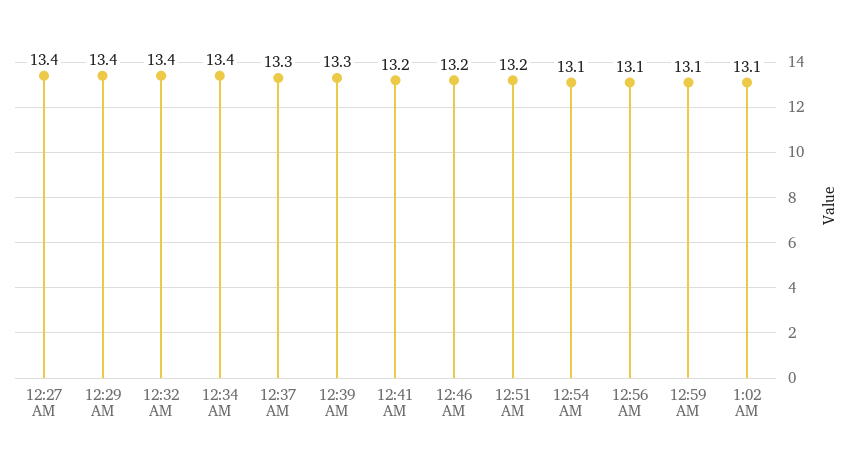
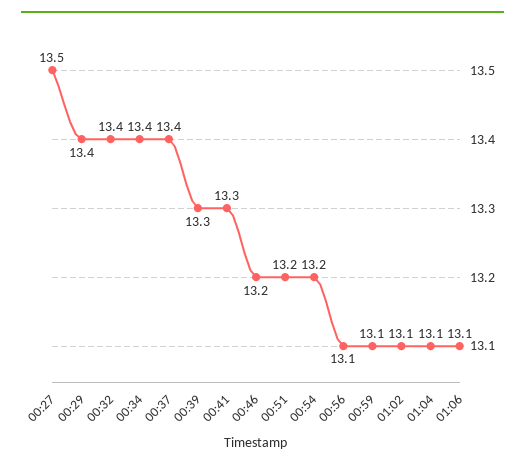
12:27 AM: 13.4 -> 13.5
12:37 AM: 13.3 -> 13.4
12:41 AM: 13.2 -> 13.3
12:54 AM: 13.1 -> 13.2
01:04: none -> 13.1
01:06: none -> 13.1

